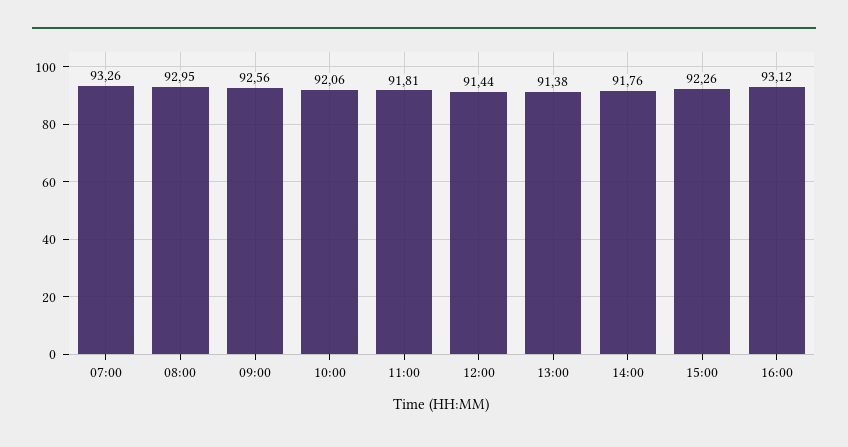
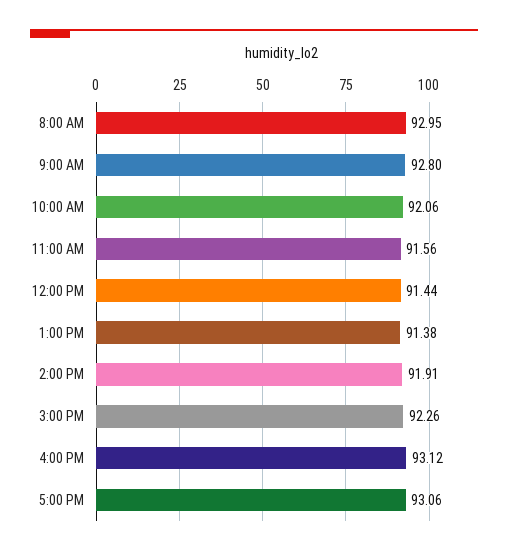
07:00: 93.26 -> none
09:00: 92.56 -> 92.8
11:00: 91.81 -> 91.56
14:00: 91.76 -> 91.91
5:00 PM: none -> 93.06

